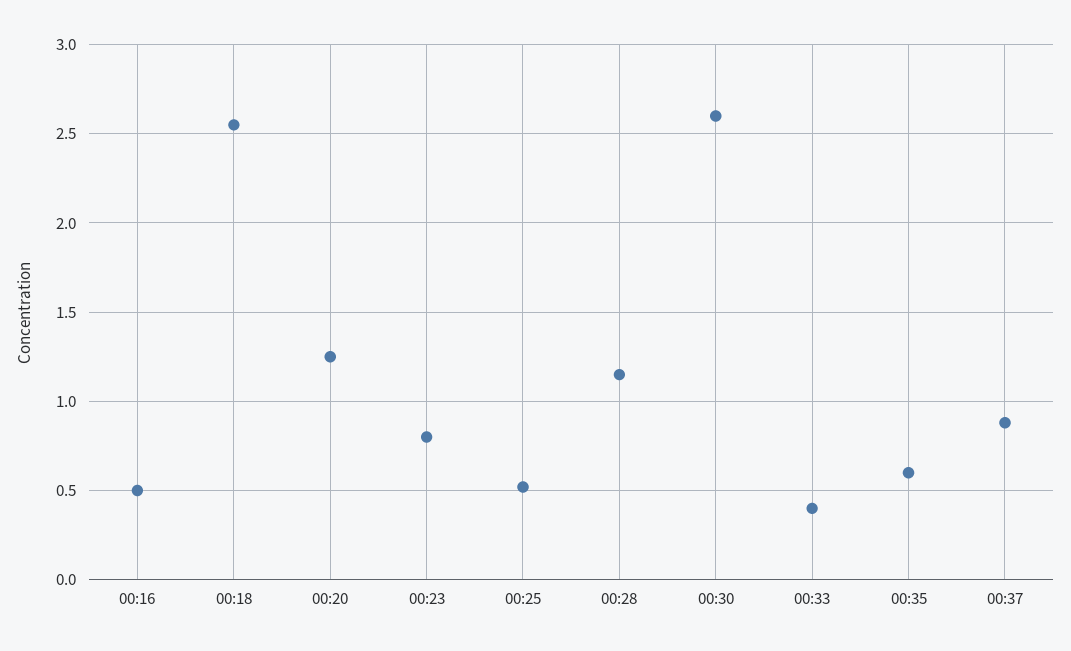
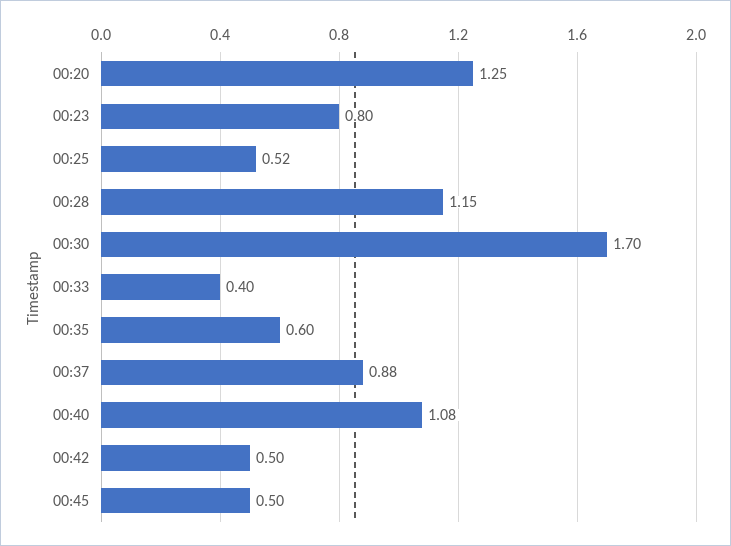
00:16: 0.5 -> none
00:18: 2.55 -> none
00:30: 2.6 -> 1.7
00:40: none -> 1.08
00:42: none -> 0.5
00:45: none -> 0.5

